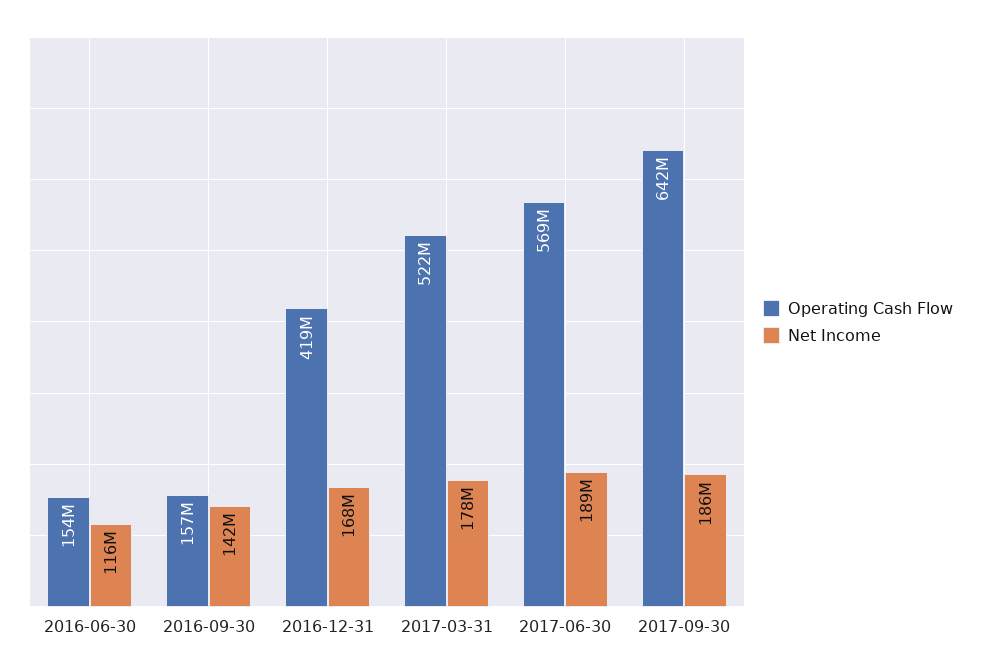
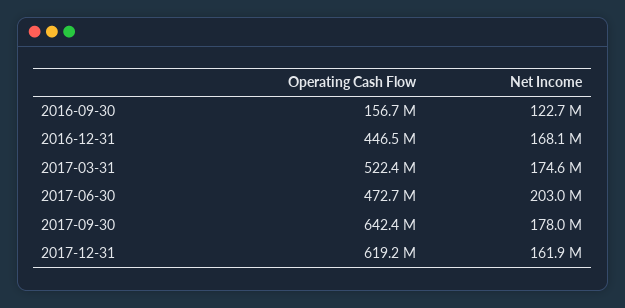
Operating Cash Flow, 2016-06-30: 154000000 -> none
Net Income, 2016-06-30: 116000000 -> none
Net Income, 2016-09-30: 142000000 -> 122700000
Operating Cash Flow, 2016-12-31: 419000000 -> 446500000
Net Income, 2017-03-31: 178000000 -> 174600000
Operating Cash Flow, 2017-06-30: 569000000 -> 472700000
Net Income, 2017-06-30: 189000000 -> 203000000
Net Income, 2017-09-30: 186000000 -> 178000000
Operating Cash Flow, 2017-12-31: none -> 619200000
Net Income, 2017-12-31: none -> 161900000

